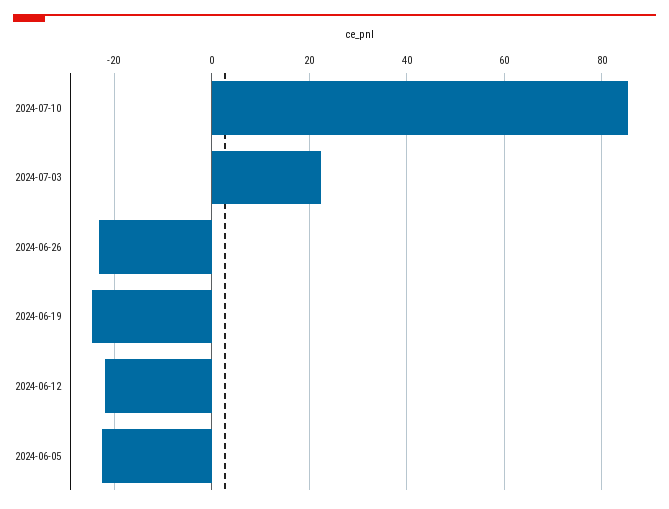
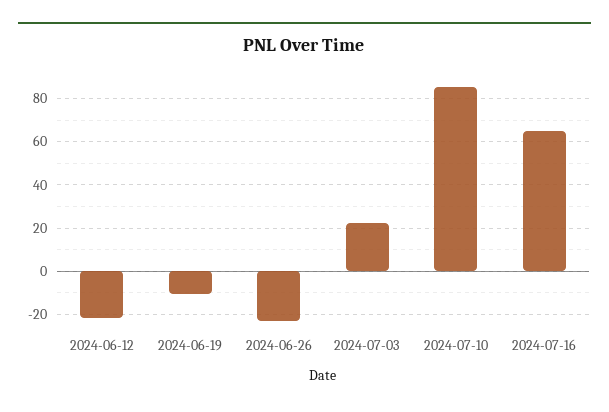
2024-06-19: -24 -> -10
2024-06-05: -22 -> none
2024-07-16: none -> 65

